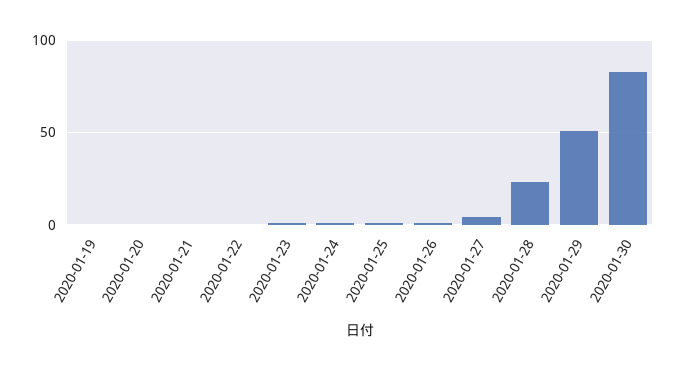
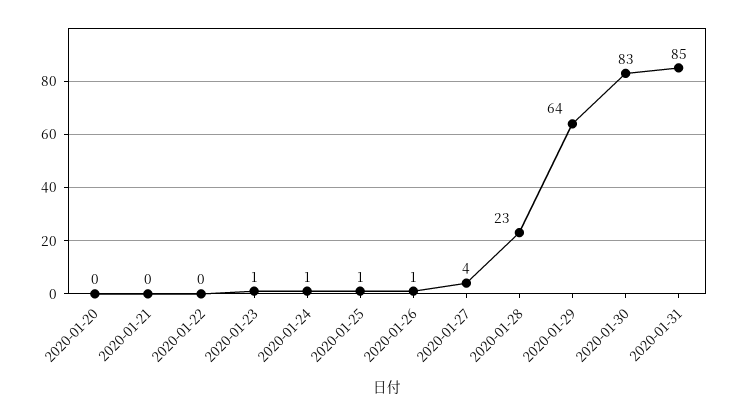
2020-01-19: 0 -> none
2020-01-29: 50 -> 64
2020-01-31: none -> 85

